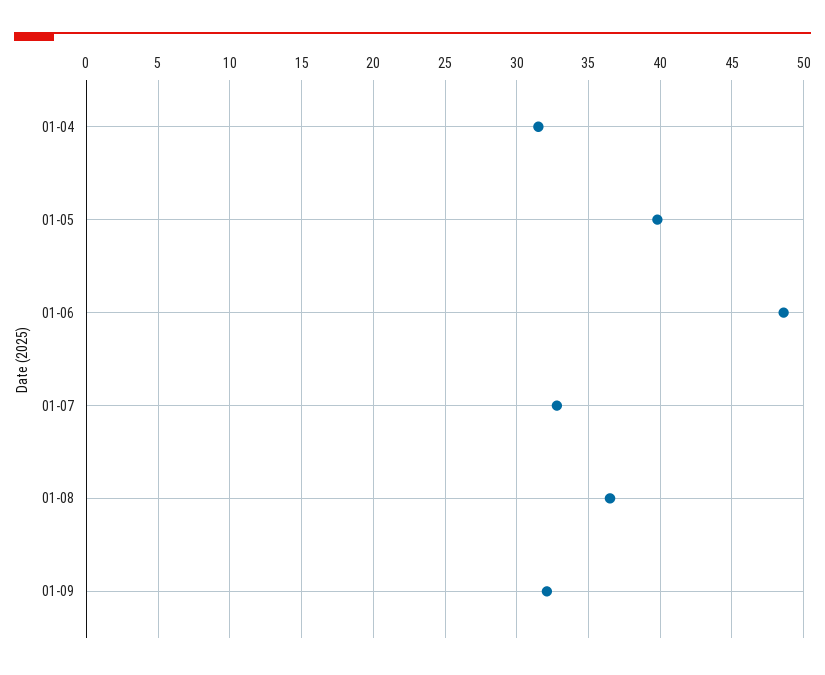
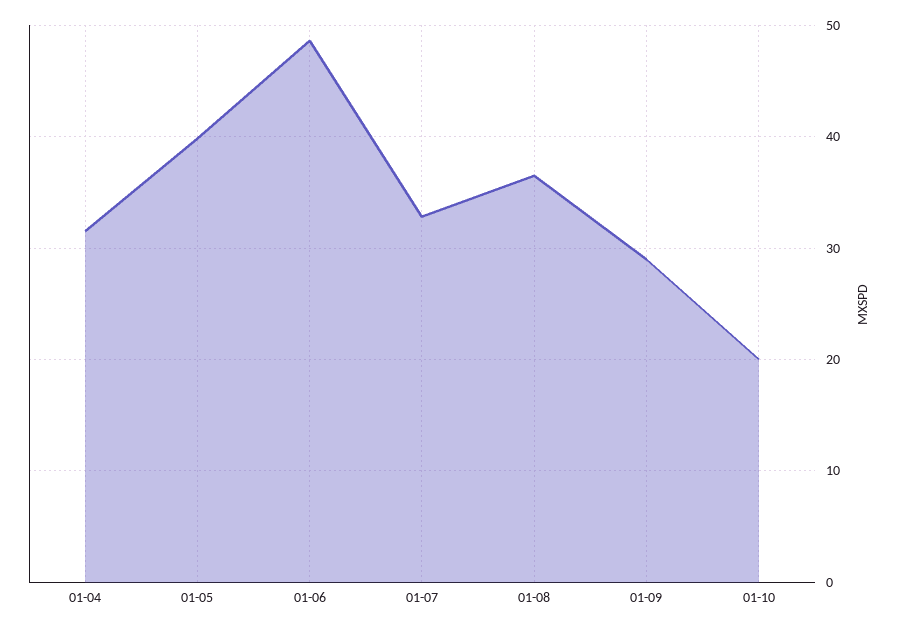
01-09: 32 -> 29
01-10: none -> 20

